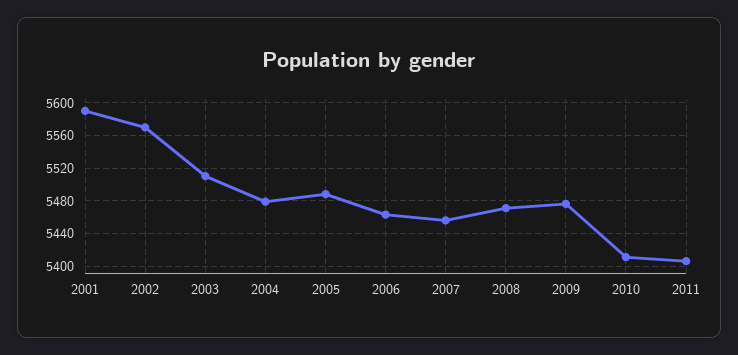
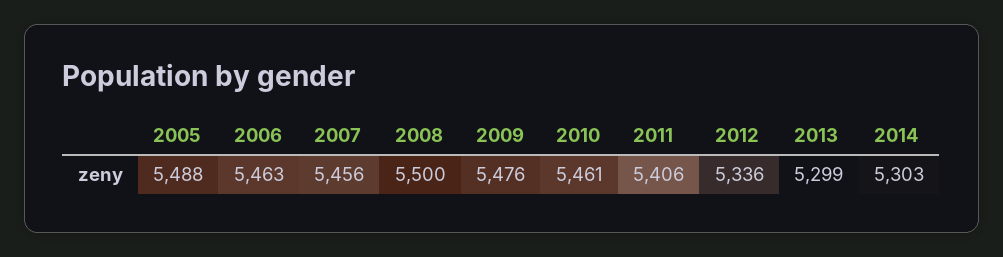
2001: 5590 -> none
2002: 5570 -> none
2003: 5510 -> none
2004: 5480 -> none
2008: 5470 -> 5500
2010: 5410 -> 5461
2012: none -> 5336
2013: none -> 5299
2014: none -> 5303

